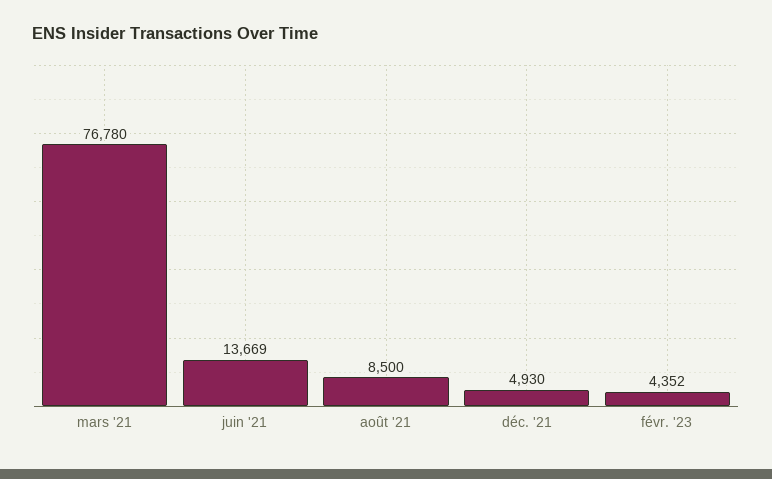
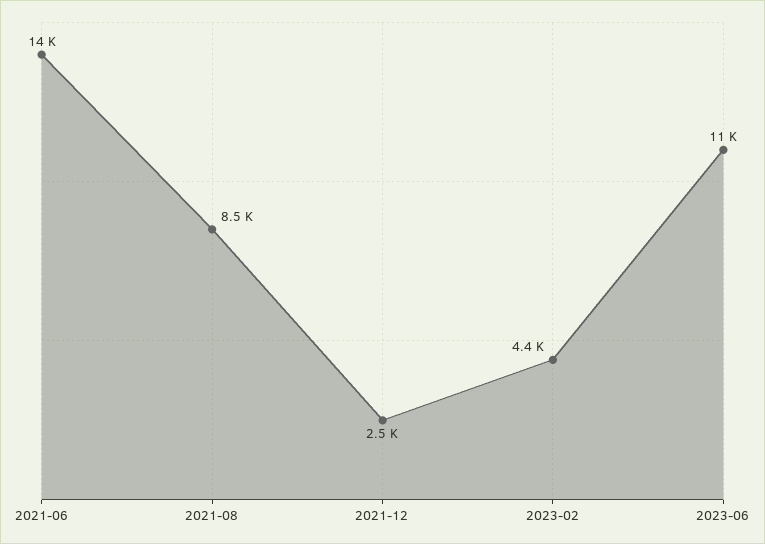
mars '21: 76780 -> none
déc. '21: 4930 -> 2500
2023-06: none -> 11000

